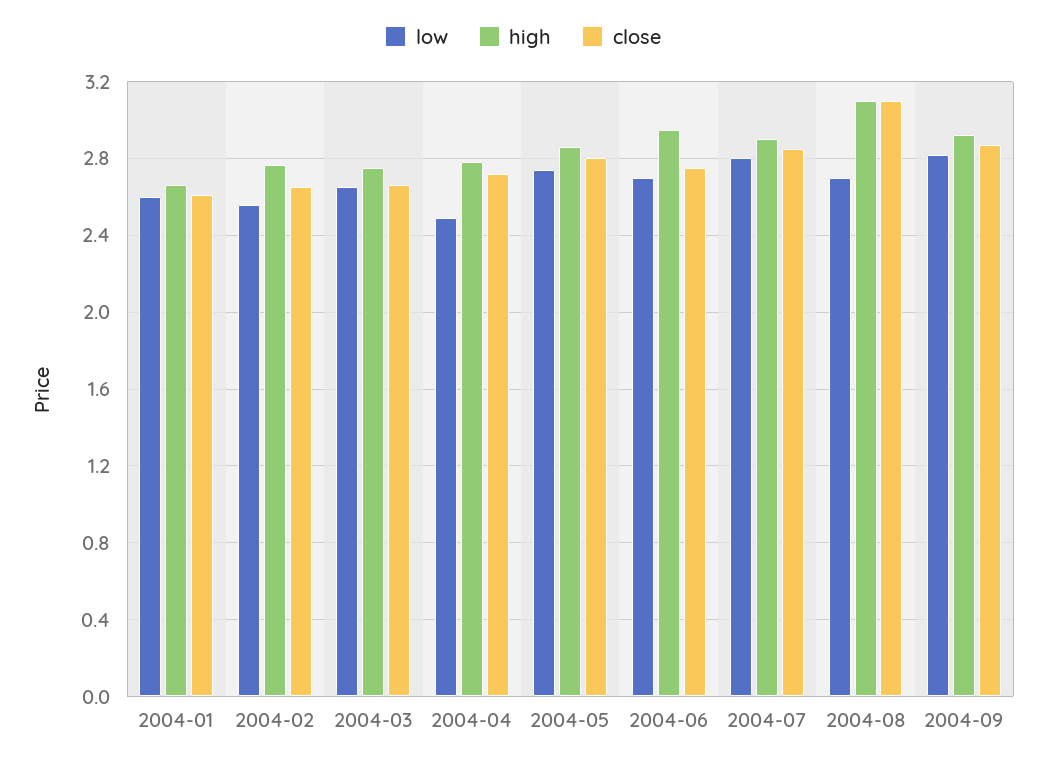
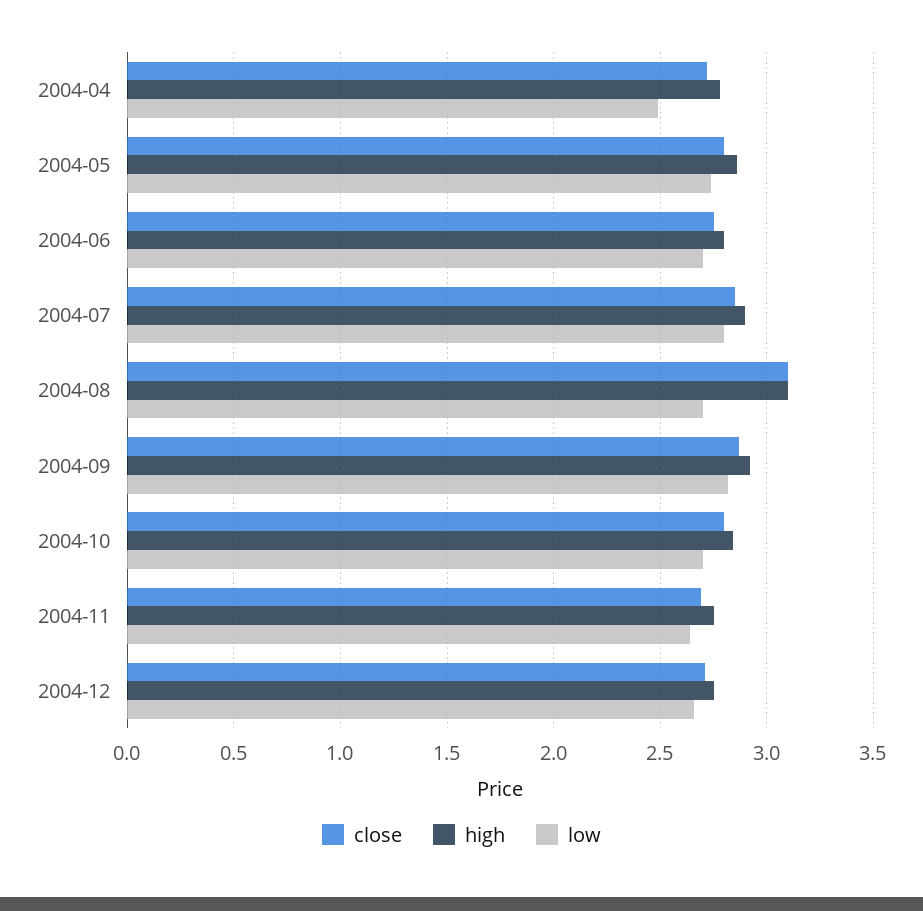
low, 2004-01: 2.6 -> none
high, 2004-01: 2.65 -> none
close, 2004-01: 2.6 -> none
low, 2004-02: 2.55 -> none
high, 2004-02: 2.75 -> none
close, 2004-02: 2.65 -> none
low, 2004-03: 2.65 -> none
high, 2004-03: 2.75 -> none
close, 2004-03: 2.65 -> none
high, 2004-06: 2.95 -> 2.8
close, 2004-10: none -> 2.8
high, 2004-10: none -> 2.85
low, 2004-10: none -> 2.7
close, 2004-11: none -> 2.7
high, 2004-11: none -> 2.75
low, 2004-11: none -> 2.65
close, 2004-12: none -> 2.7
high, 2004-12: none -> 2.75
low, 2004-12: none -> 2.65

